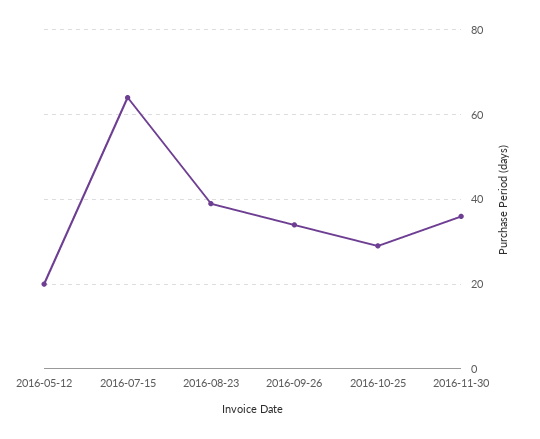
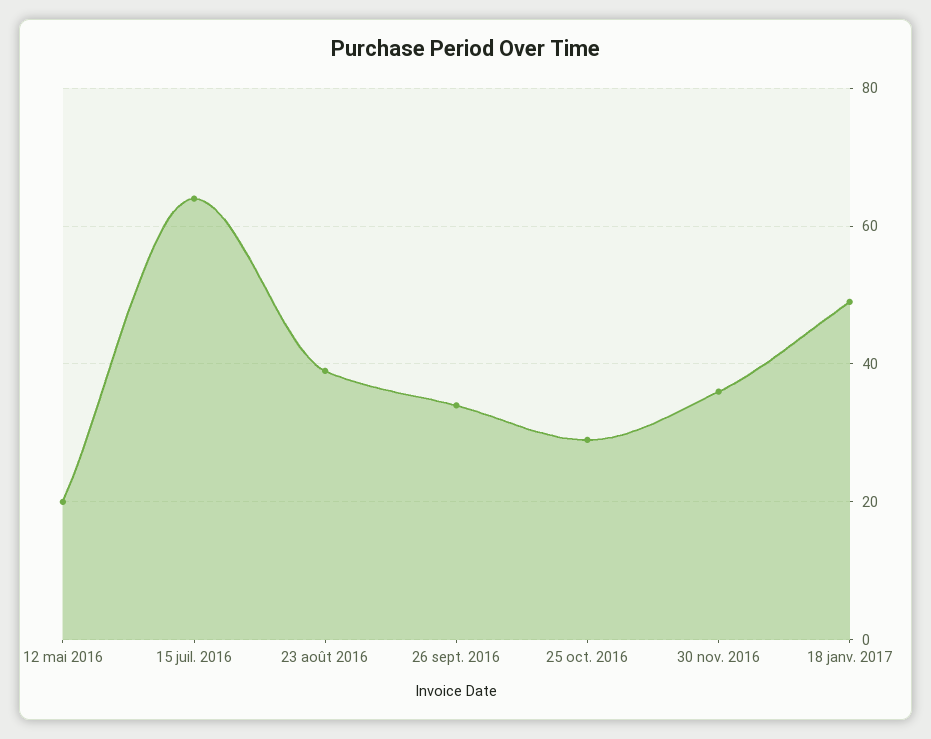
18 janv. 2017: none -> 50

